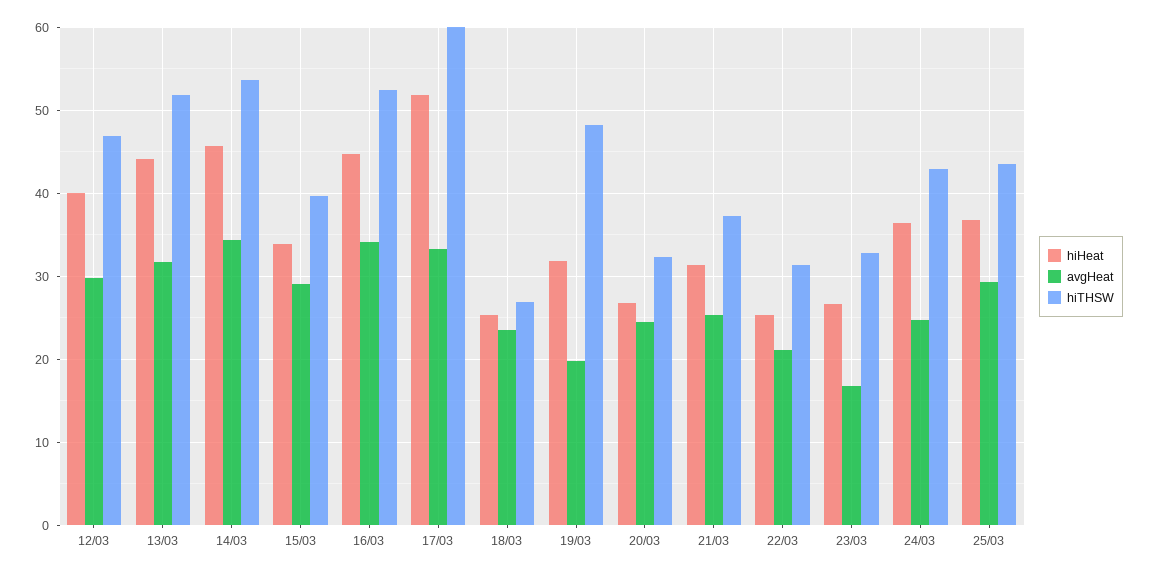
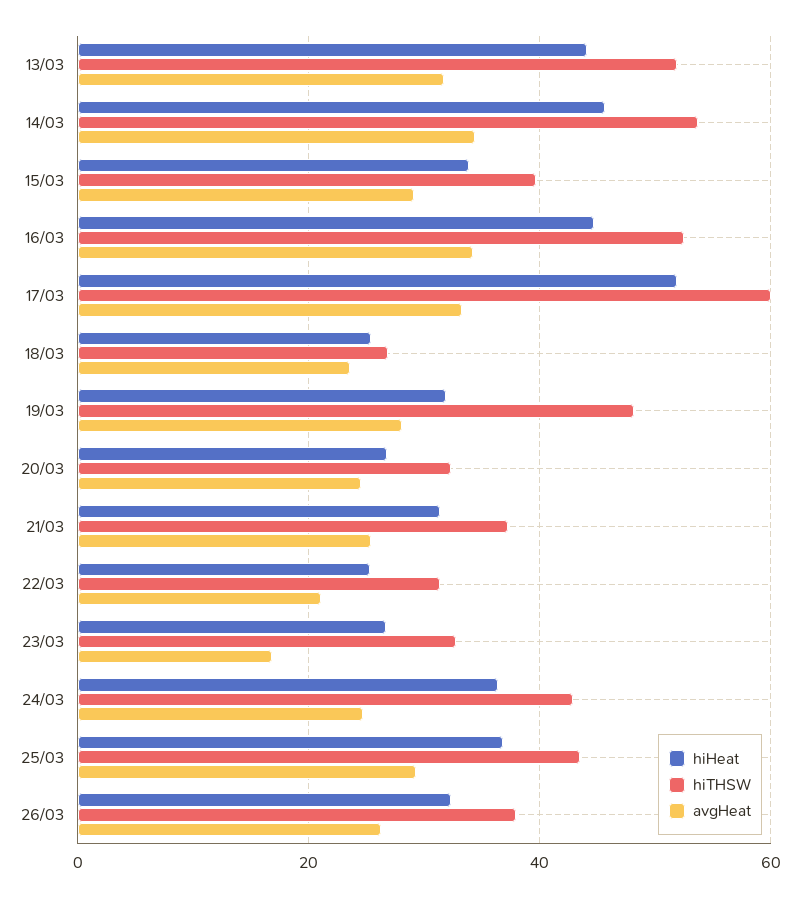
hiHeat, 12/03: 40 -> none
avgHeat, 12/03: 30 -> none
hiTHSW, 12/03: 47 -> none
avgHeat, 19/03: 20 -> 28
hiHeat, 26/03: none -> 32
hiTHSW, 26/03: none -> 38
avgHeat, 26/03: none -> 26

